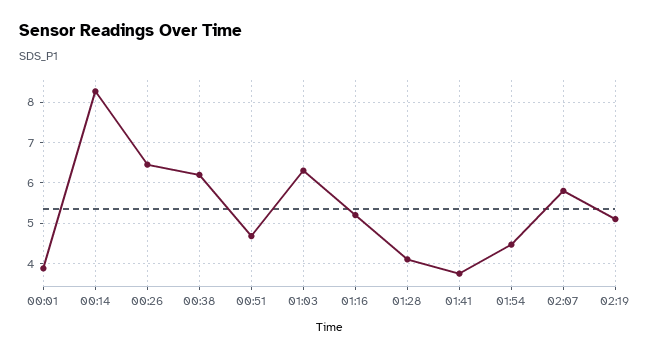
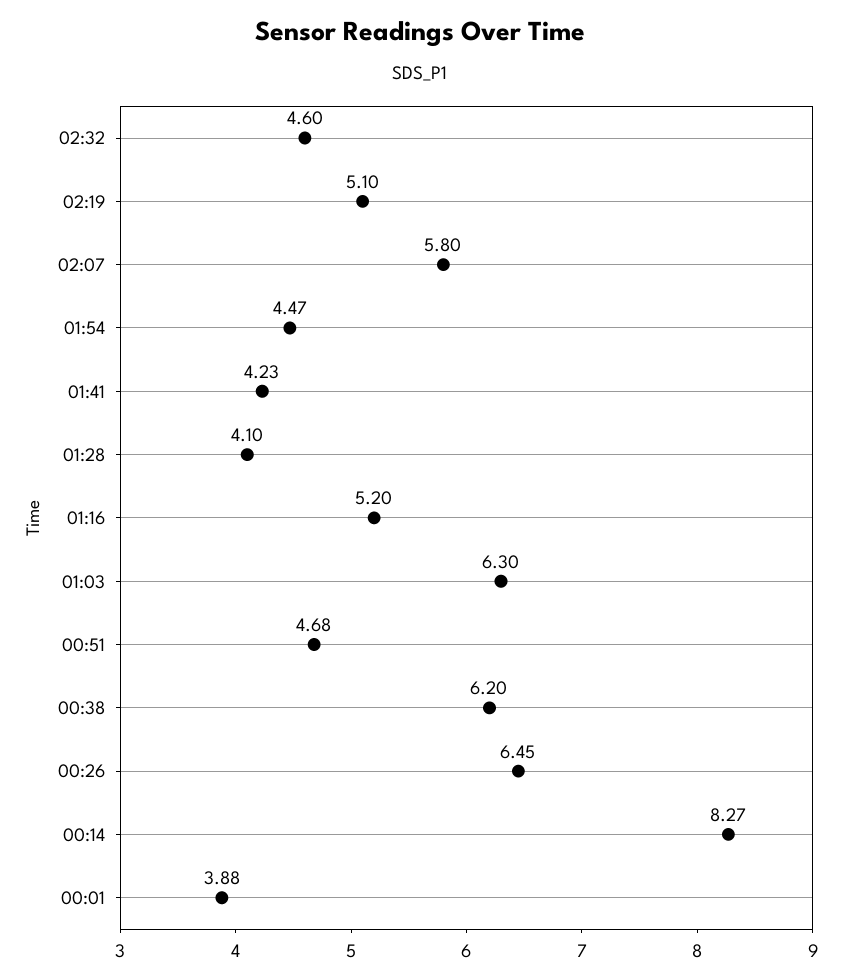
01:41: 3.8 -> 4.23
02:32: none -> 4.6

